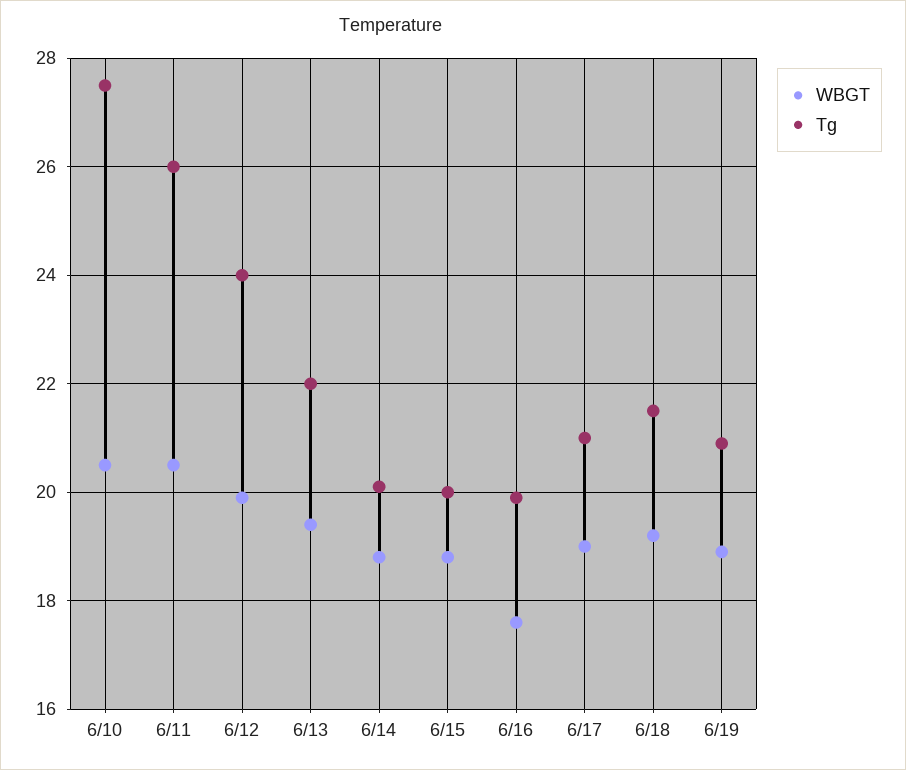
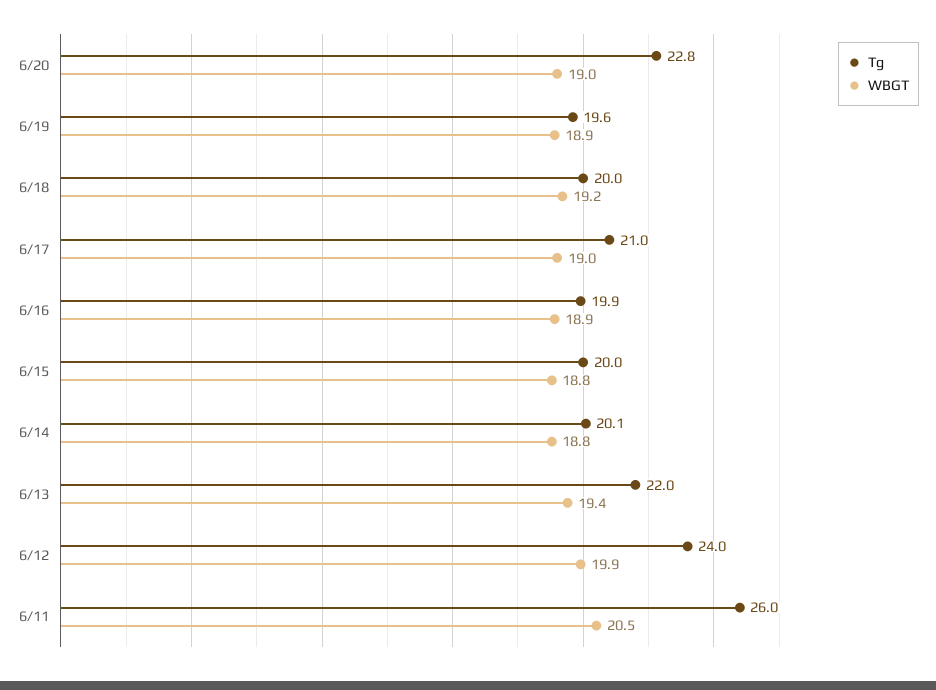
WBGT, 6/10: 20.5 -> none
Tg, 6/10: 27.5 -> none
WBGT, 6/16: 17.5 -> 18.9
Tg, 6/18: 21.5 -> 20
Tg, 6/19: 21 -> 19.6
Tg, 6/20: none -> 22.8
WBGT, 6/20: none -> 19

